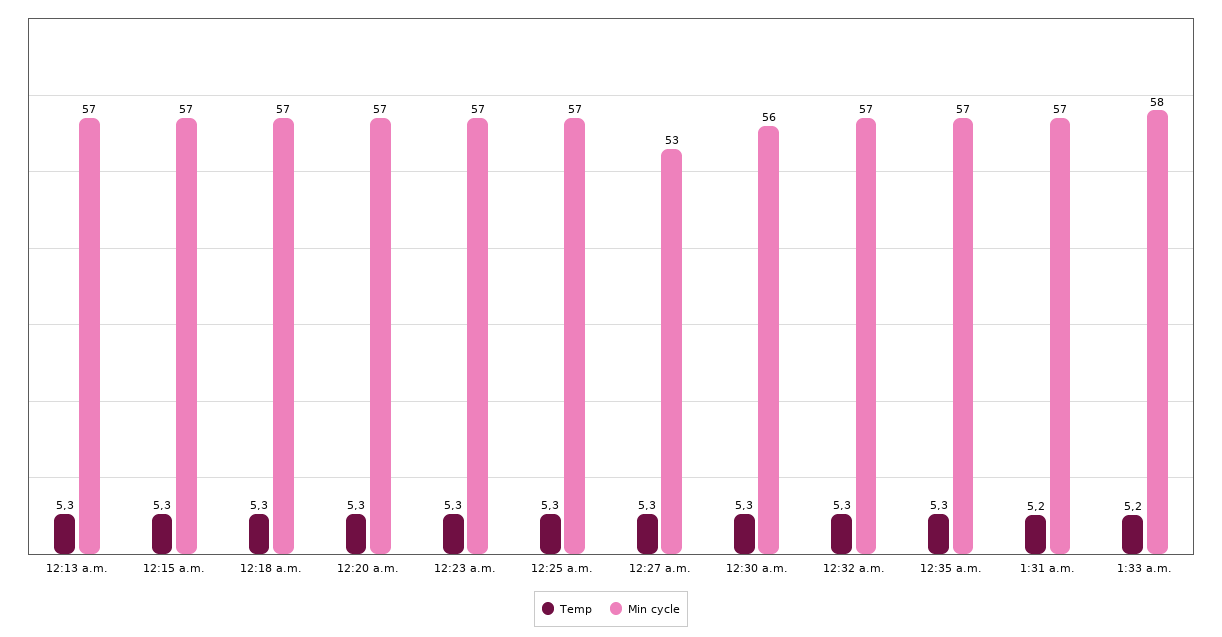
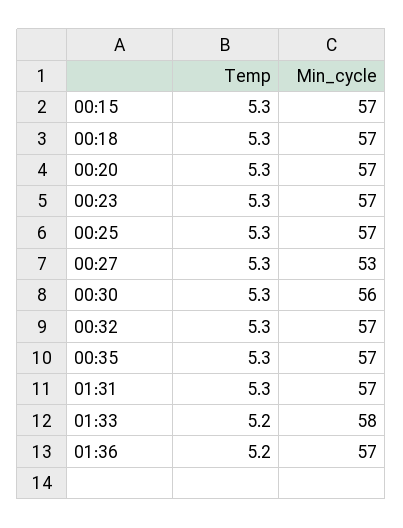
Temp, 12:13 a.m.: 5.3 -> none
Min cycle, 12:13 a.m.: 57 -> none
Temp, 1:31 a.m.: 5.2 -> 5.3
Temp, 01:36: none -> 5.2
Min cycle, 01:36: none -> 57

